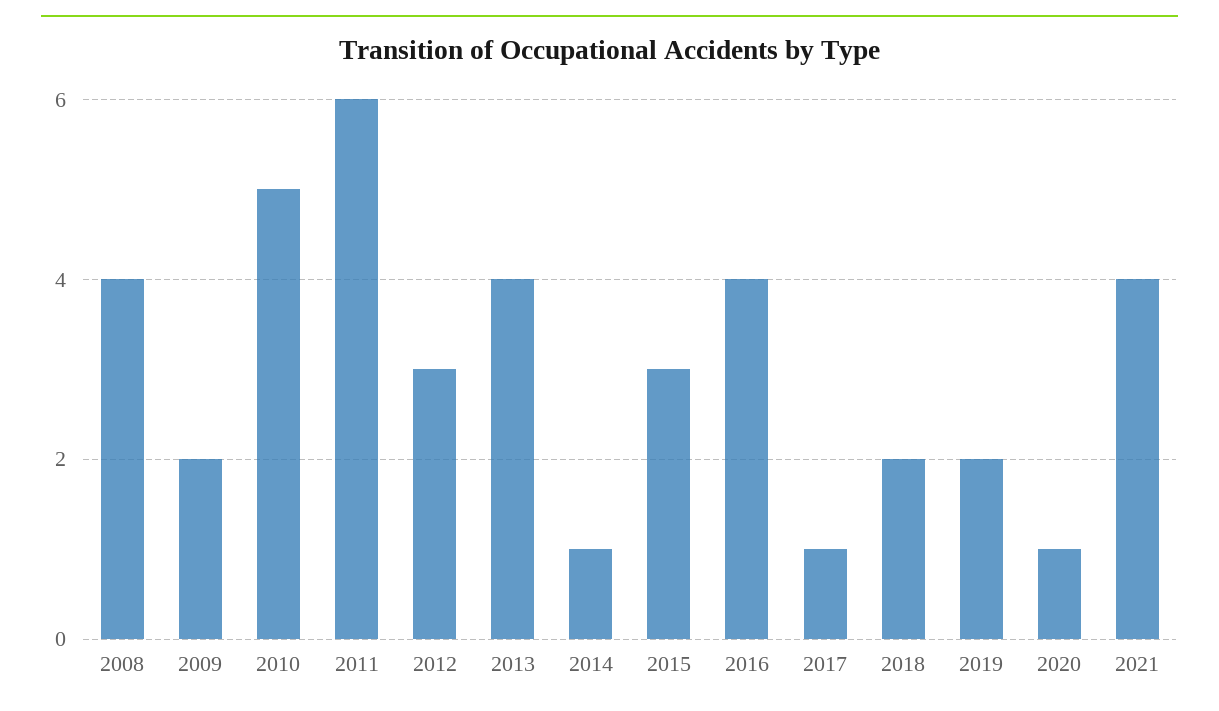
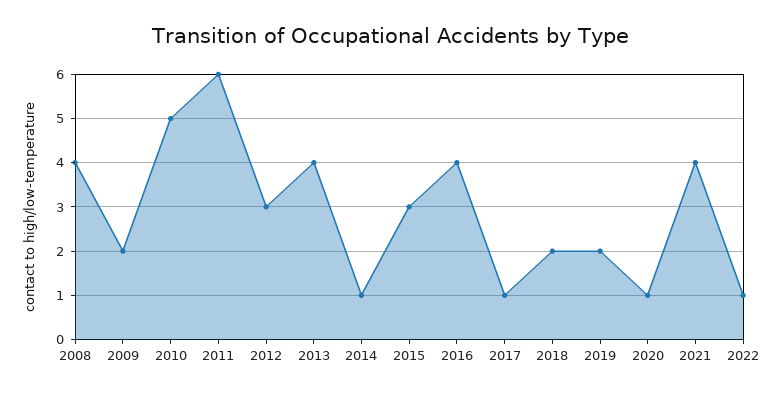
2022: none -> 1

